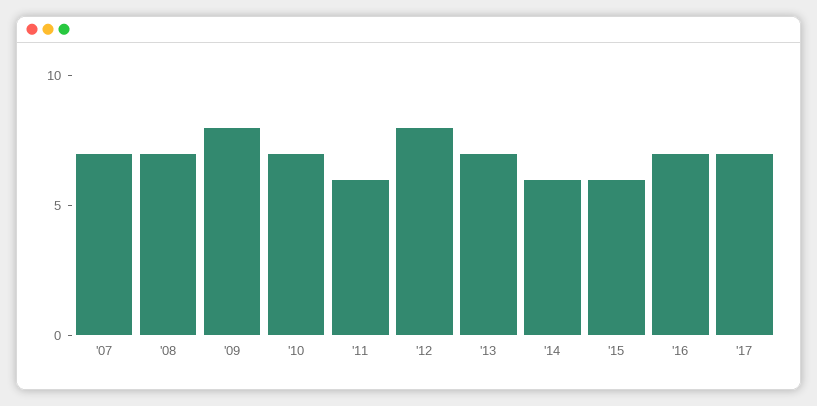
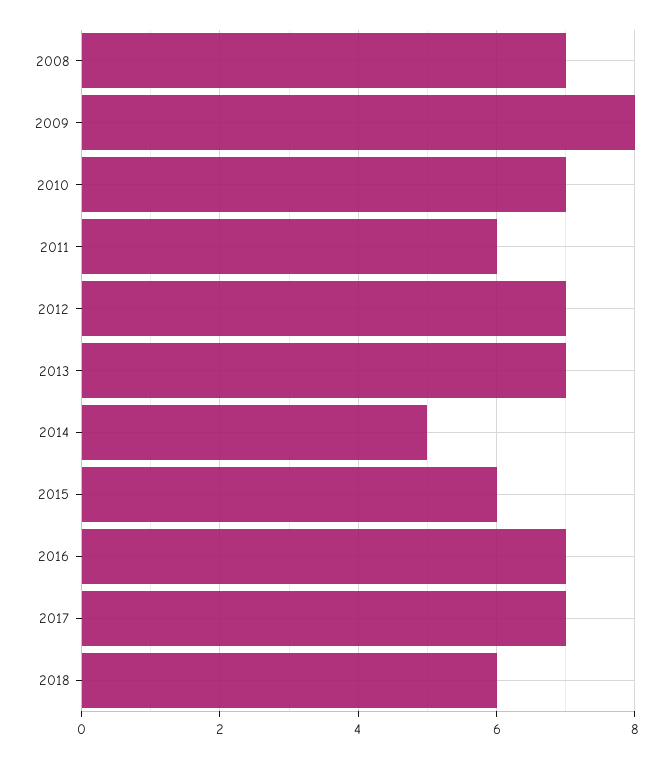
'07: 7 -> none
'12: 8 -> 7
'14: 6 -> 5
2018: none -> 6

